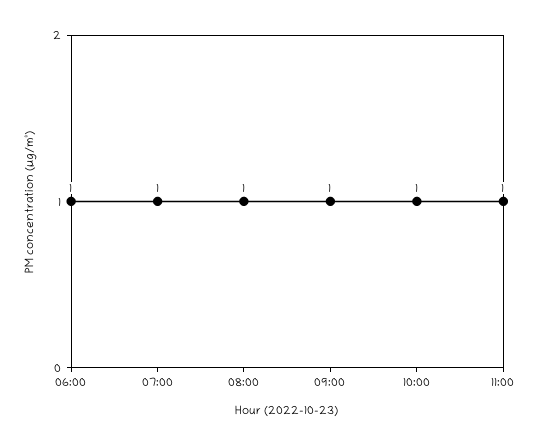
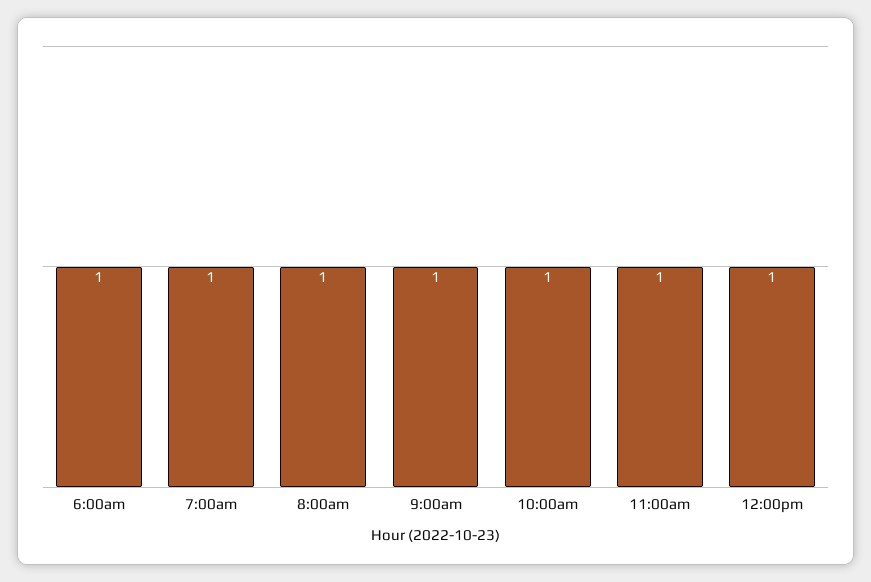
12:00pm: none -> 1

